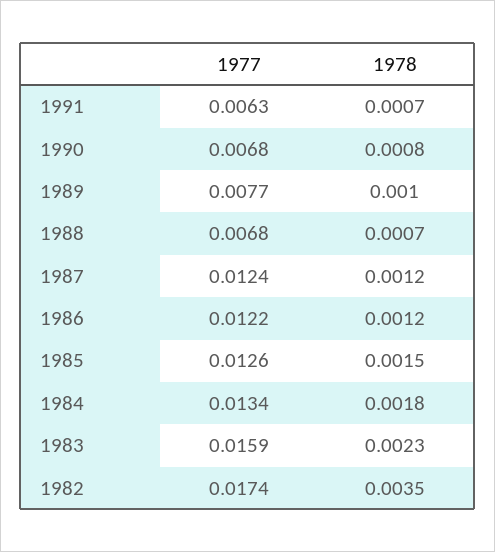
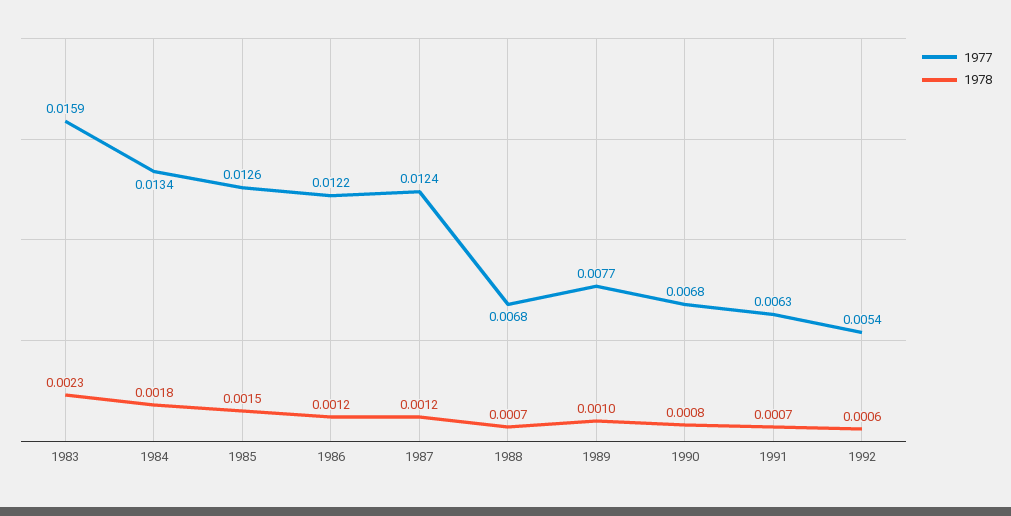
1977, 1982: 0.0174 -> none
1978, 1982: 0.0035 -> none
1977, 1992: none -> 0.0054
1978, 1992: none -> 0.0006

